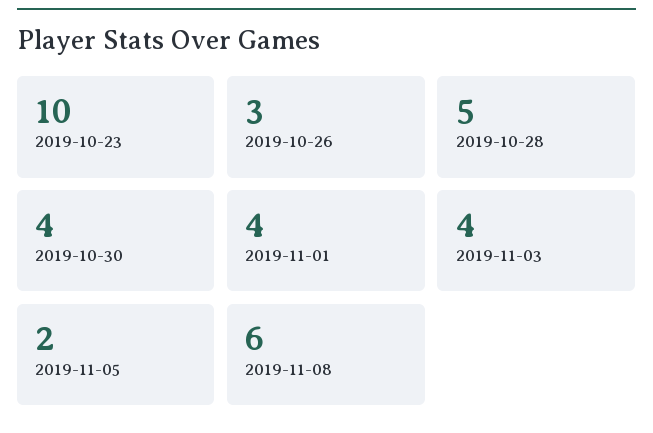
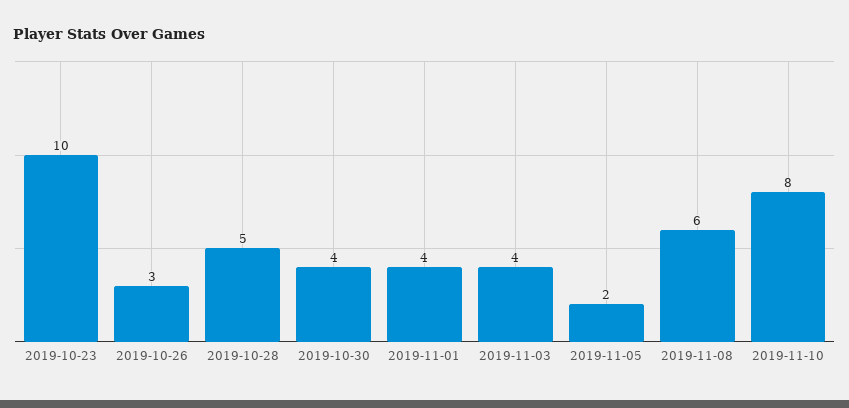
2019-11-10: none -> 8

